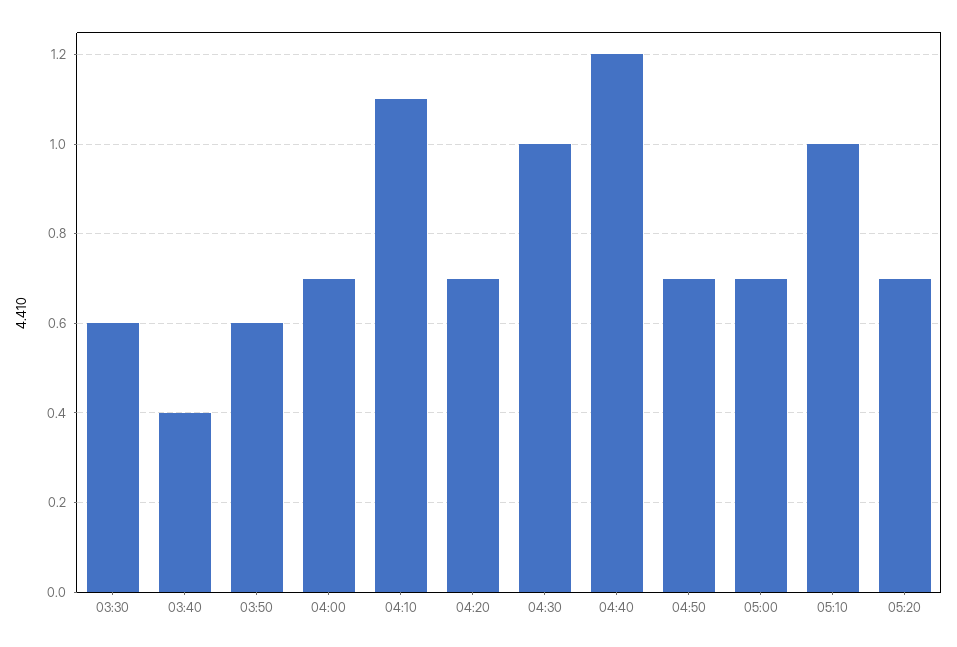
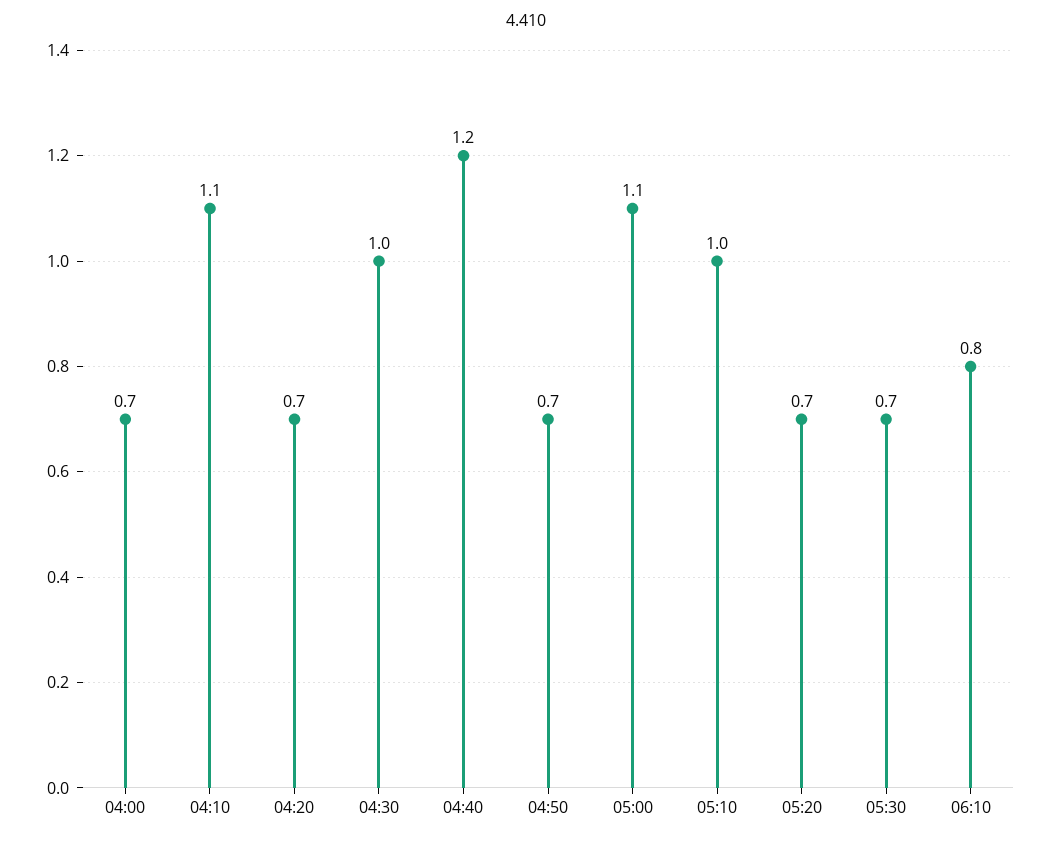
03:30: 0.6 -> none
03:40: 0.4 -> none
03:50: 0.6 -> none
05:00: 0.7 -> 1.1
05:30: none -> 0.7
06:10: none -> 0.8

